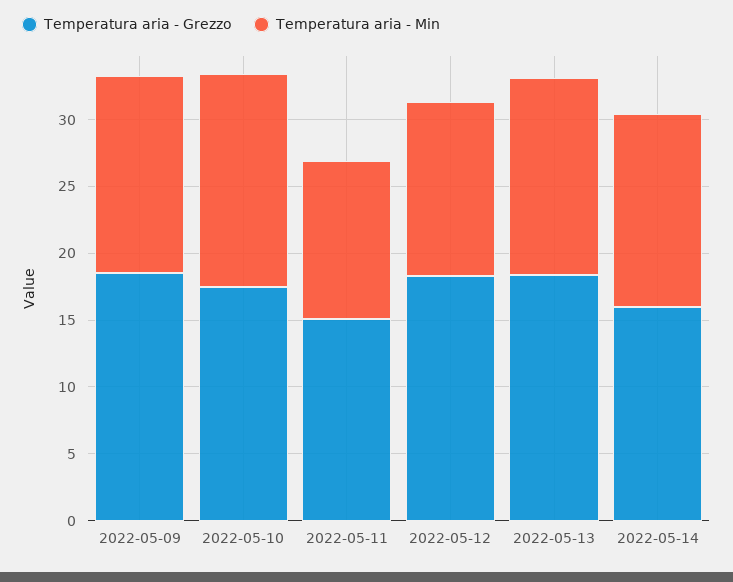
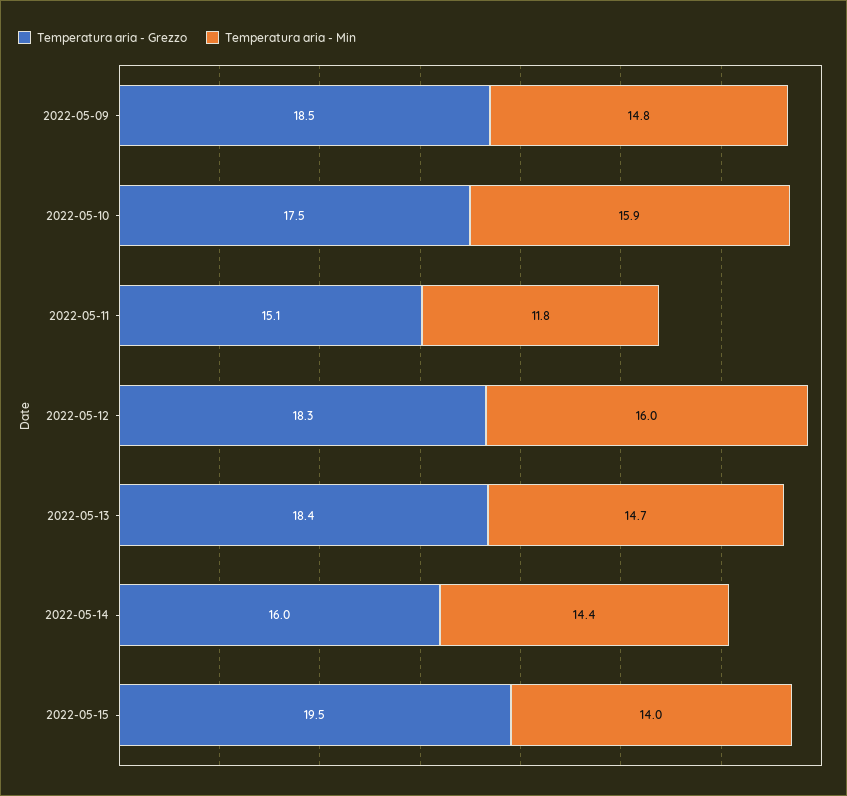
Temperatura aria - Min, 2022-05-12: 13 -> 16
Temperatura aria - Grezzo, 2022-05-15: none -> 19.5
Temperatura aria - Min, 2022-05-15: none -> 14

